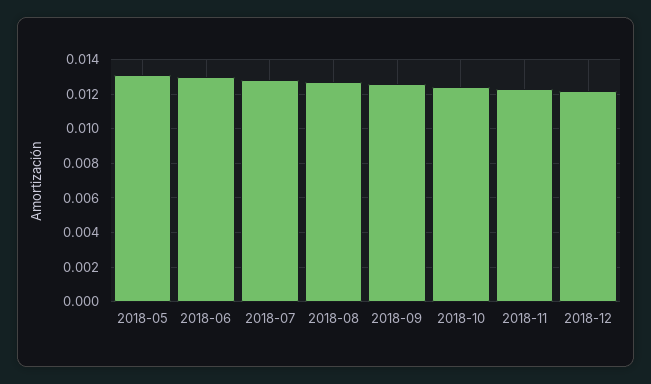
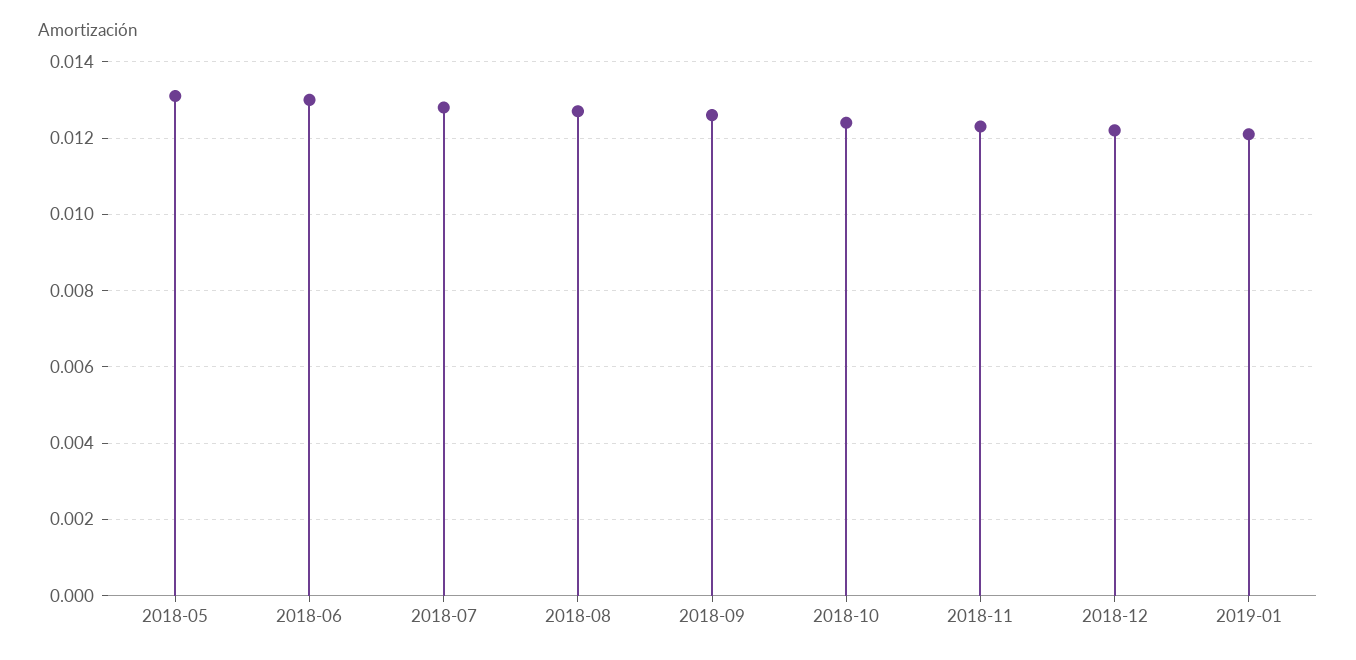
2019-01: none -> 0.012

